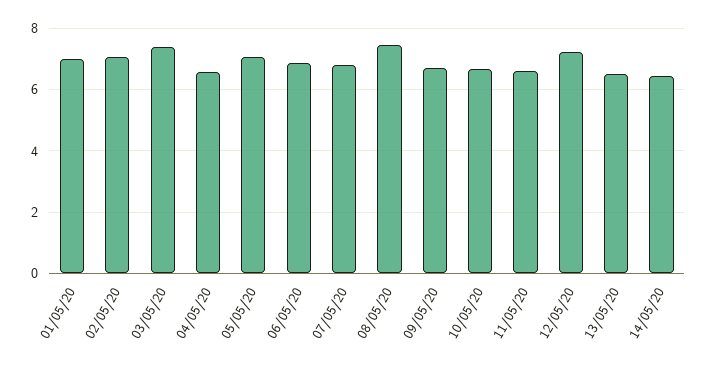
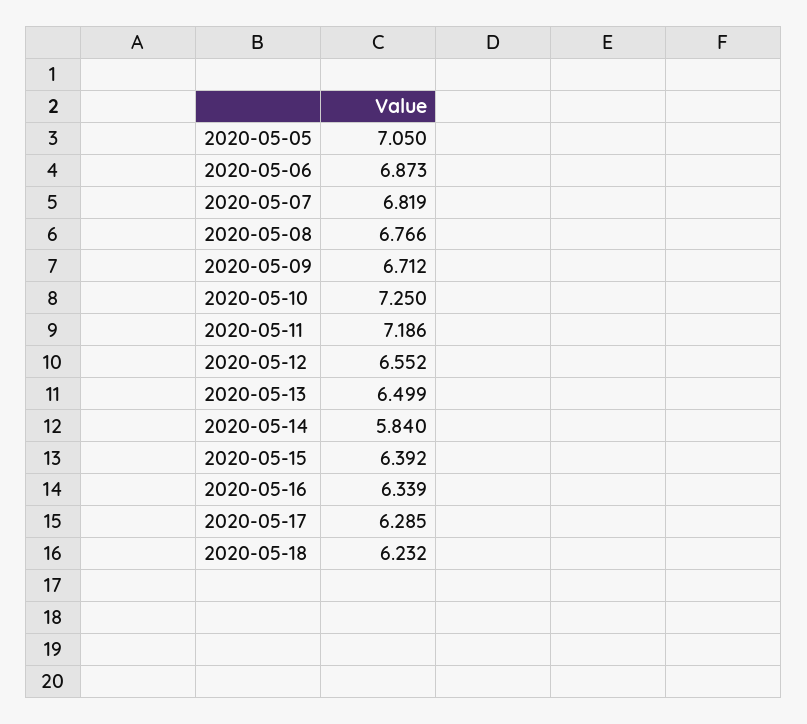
01/05/20: 7 -> none
02/05/20: 7 -> none
03/05/20: 7.4 -> none
04/05/20: 6.6 -> none
08/05/20: 7.4 -> 6.766
10/05/20: 6.6 -> 7.25
11/05/20: 6.6 -> 7.186
12/05/20: 7.2 -> 6.552
14/05/20: 6.4 -> 5.84
2020-05-15: none -> 6.392
2020-05-16: none -> 6.339
2020-05-17: none -> 6.285
2020-05-18: none -> 6.232

